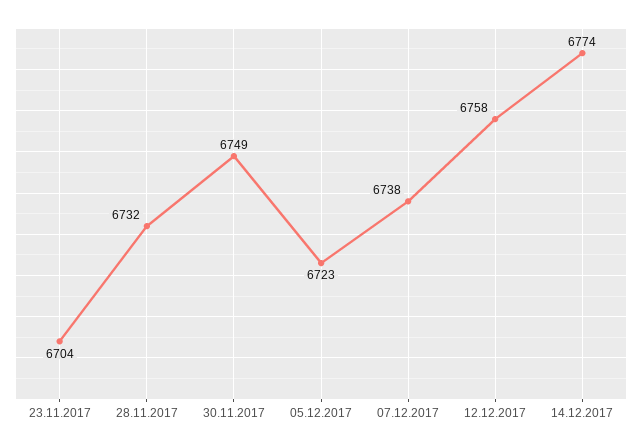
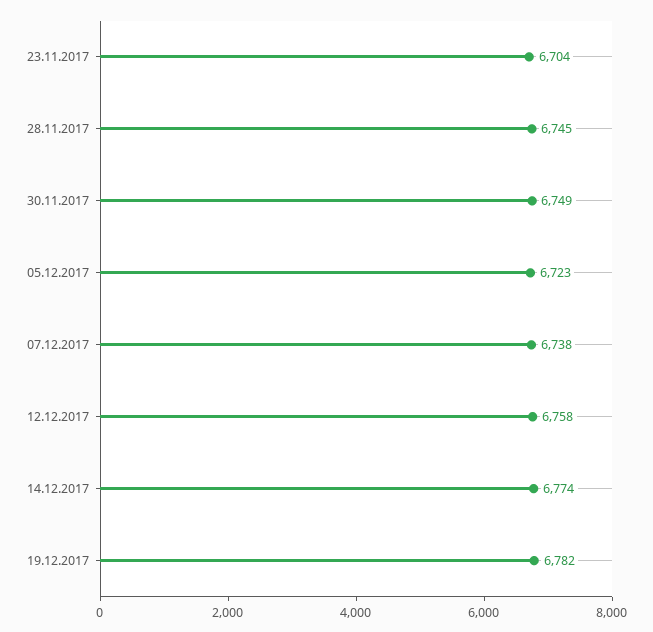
28.11.2017: 6732 -> 6745
19.12.2017: none -> 6782

